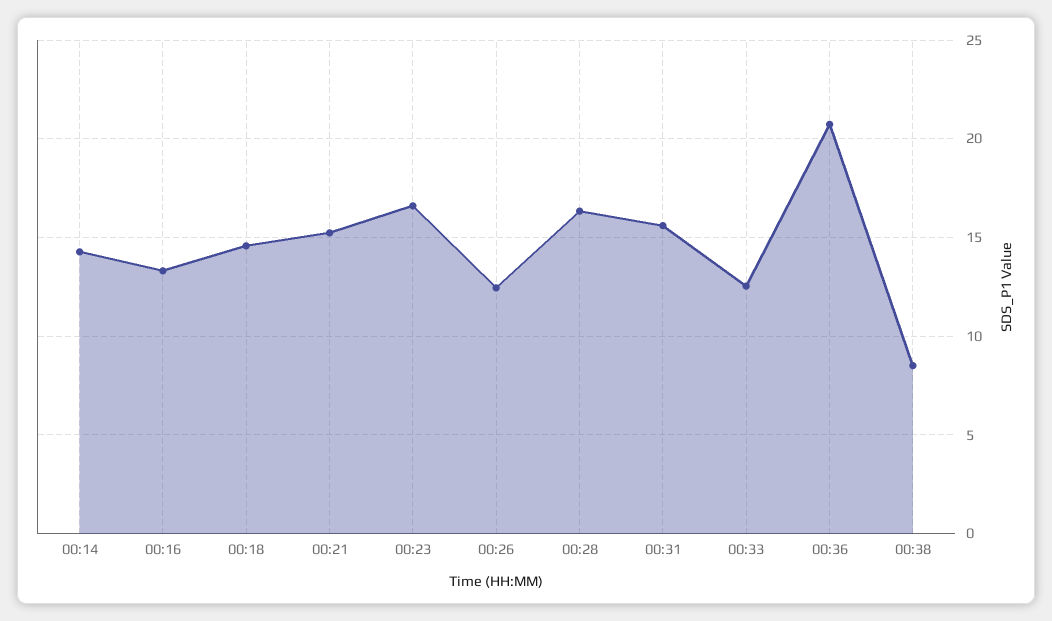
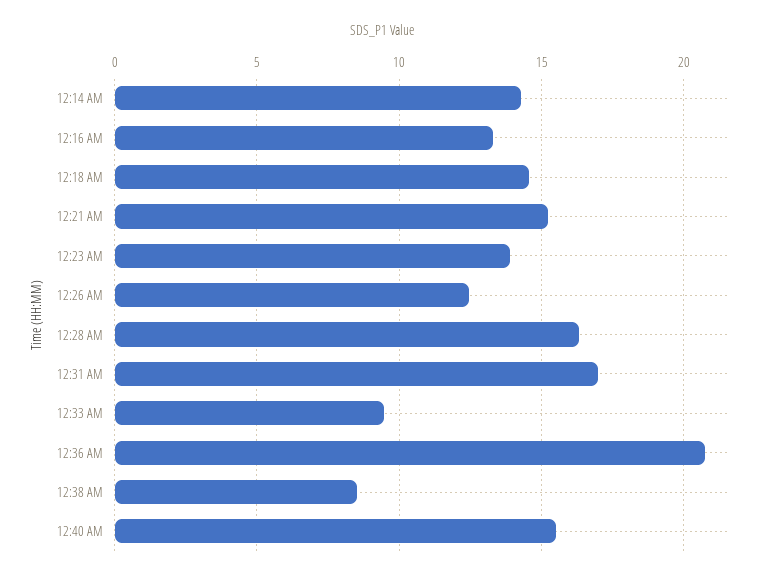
00:23: 16.5 -> 14
00:31: 15.5 -> 17
00:33: 12.5 -> 9.5
12:40 AM: none -> 15.5

